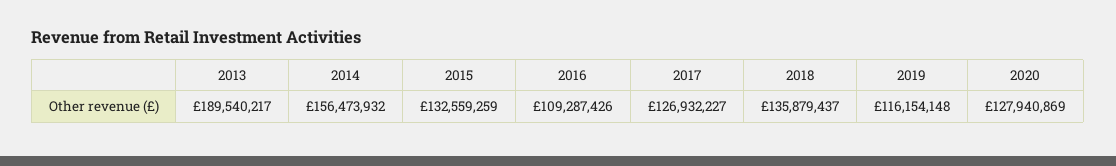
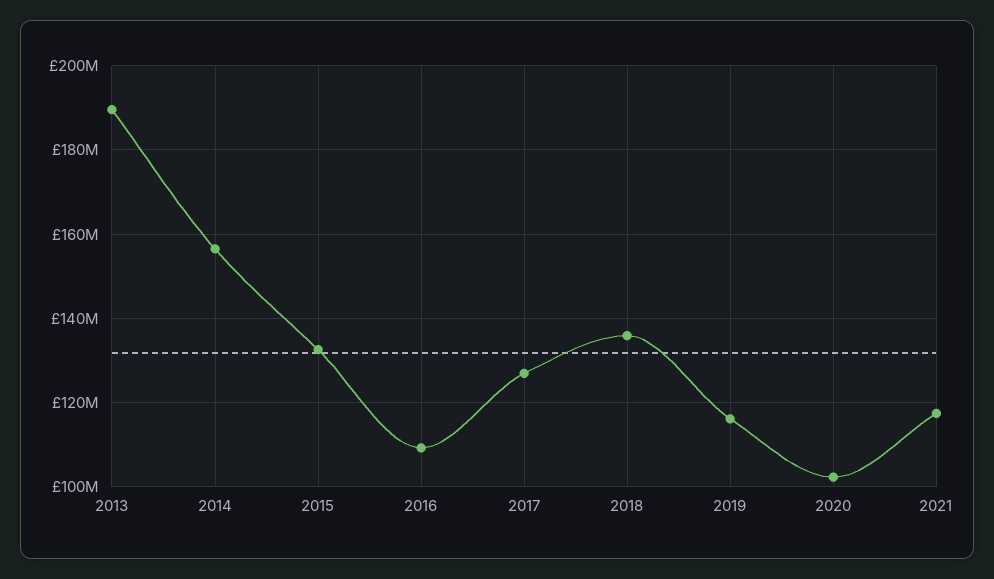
2020: 127940869 -> 102000000
2021: none -> 118000000

